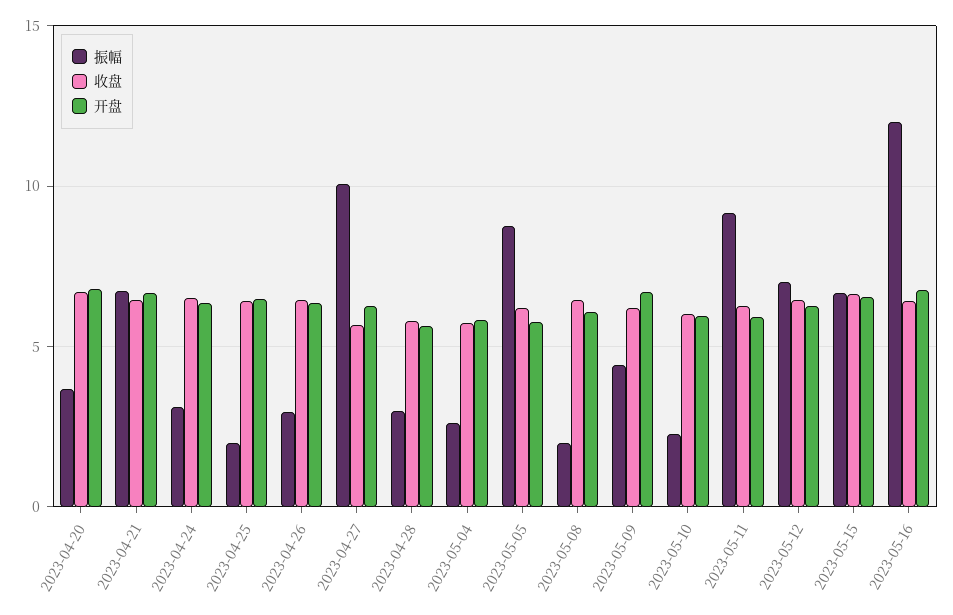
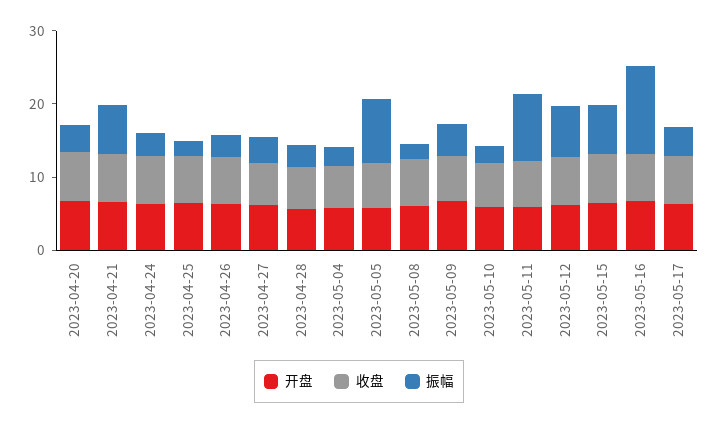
振幅, 2023-04-27: 10 -> 4
开盘, 2023-05-17: none -> 6
收盘, 2023-05-17: none -> 6
振幅, 2023-05-17: none -> 4

